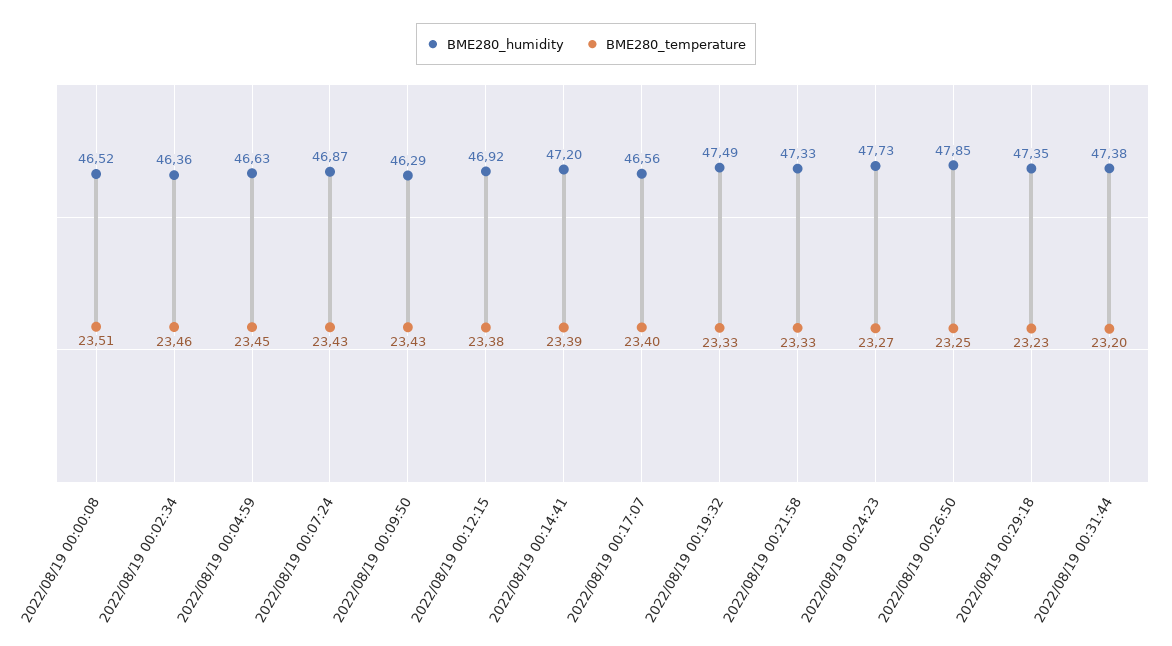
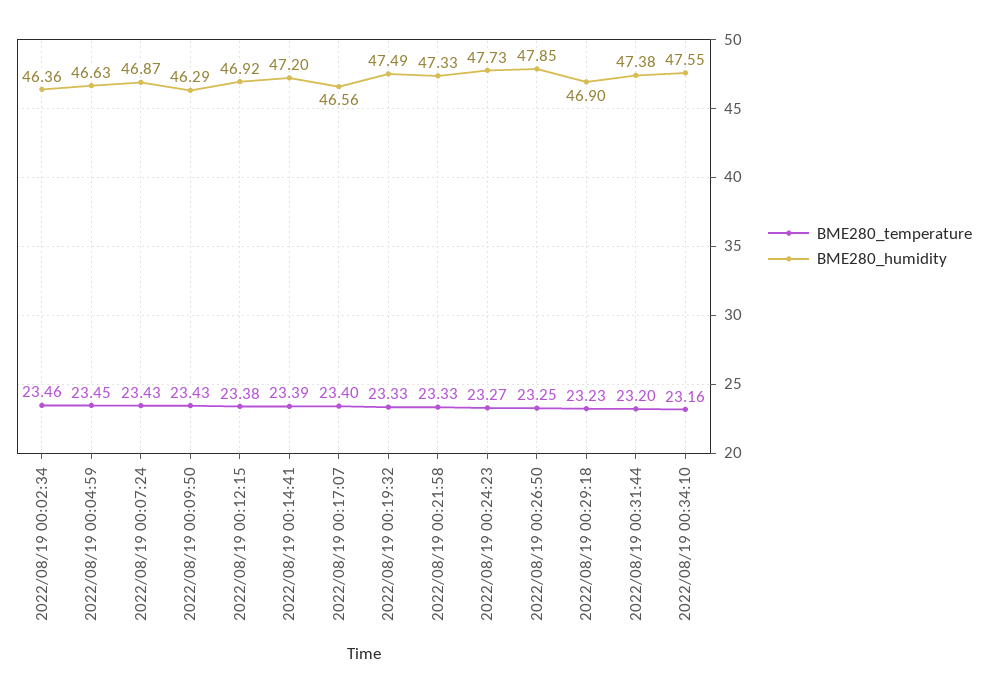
BME280_humidity, 2022/08/19 00:00:08: 46.52 -> none
BME280_temperature, 2022/08/19 00:00:08: 23.51 -> none
BME280_humidity, 2022/08/19 00:29:18: 47.35 -> 46.9
BME280_temperature, 2022/08/19 00:34:10: none -> 23.16
BME280_humidity, 2022/08/19 00:34:10: none -> 47.55

